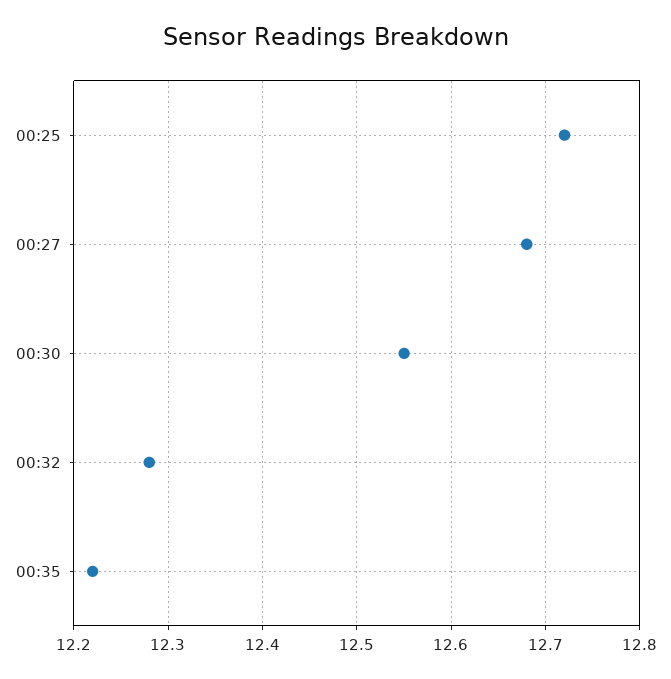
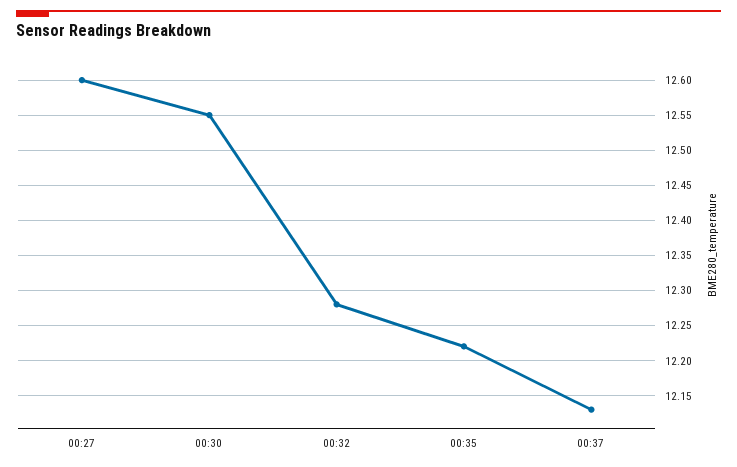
00:25: 12.72 -> none
00:27: 12.68 -> 12.6
00:37: none -> 12.13

